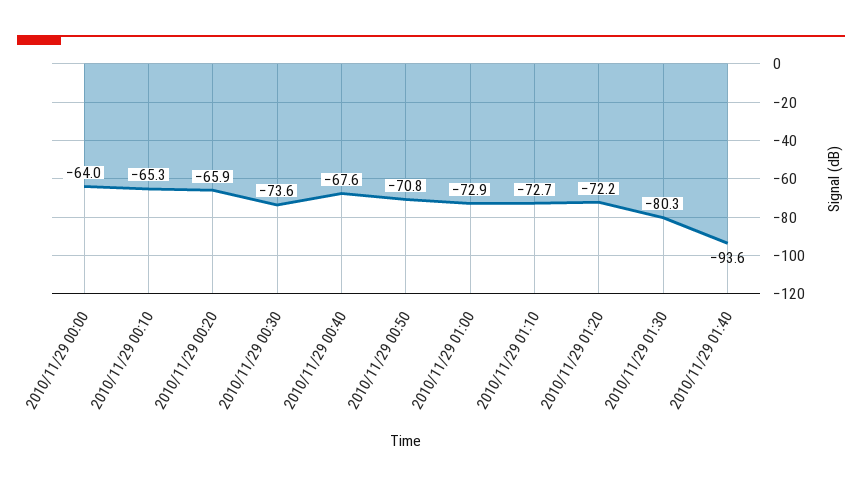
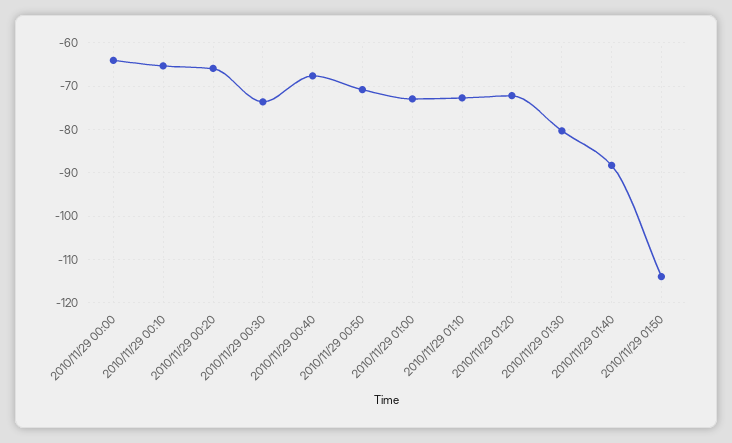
2010/11/29 01:40: -93.6 -> -88
2010/11/29 01:50: none -> -114

